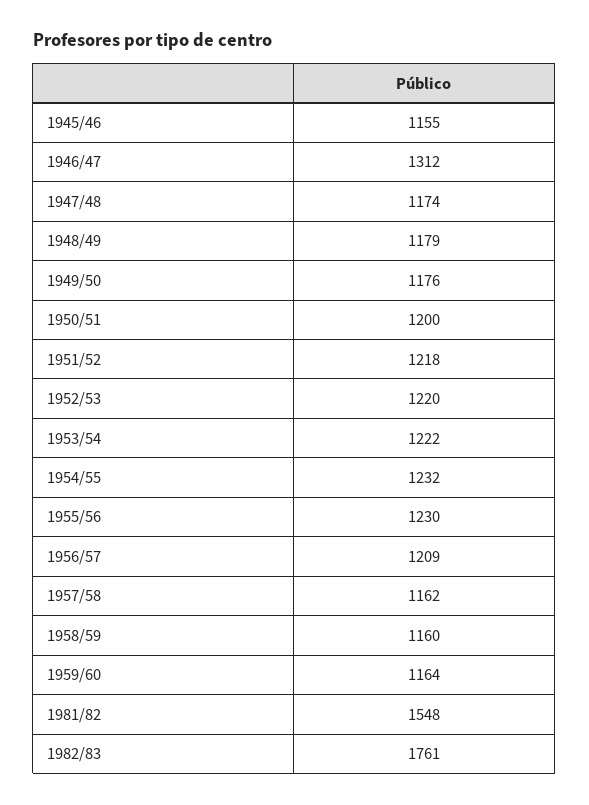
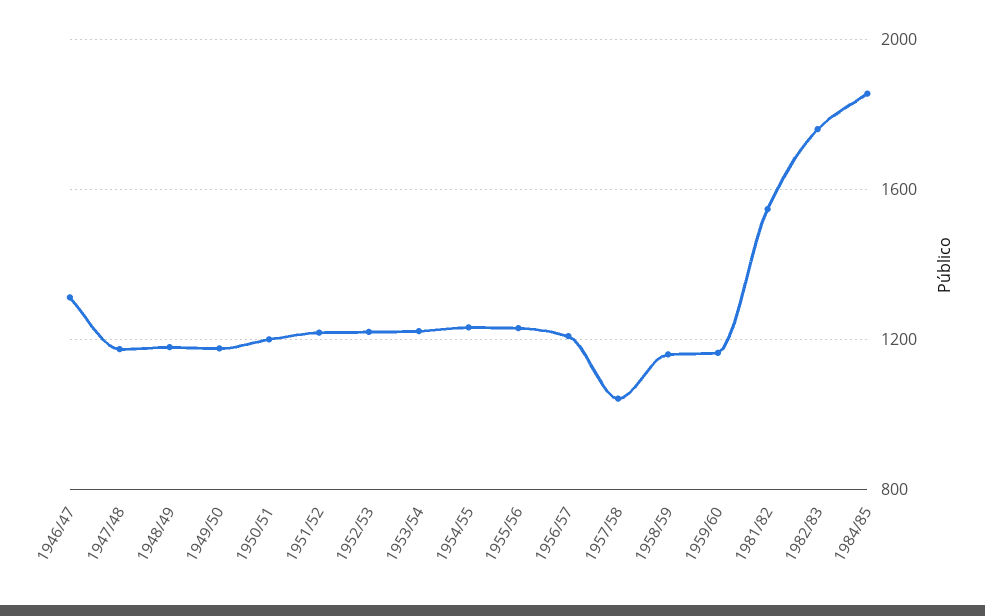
1945/46: 1155 -> none
1957/58: 1162 -> 1050
1984/85: none -> 1850

